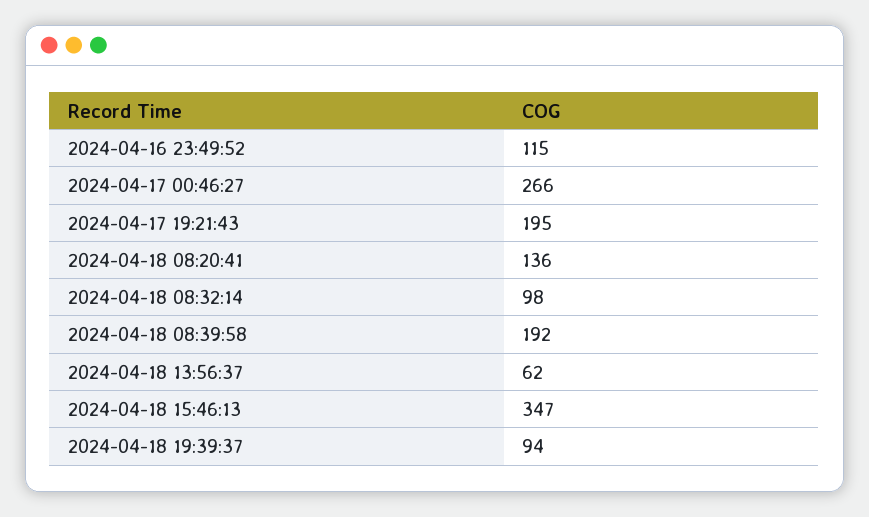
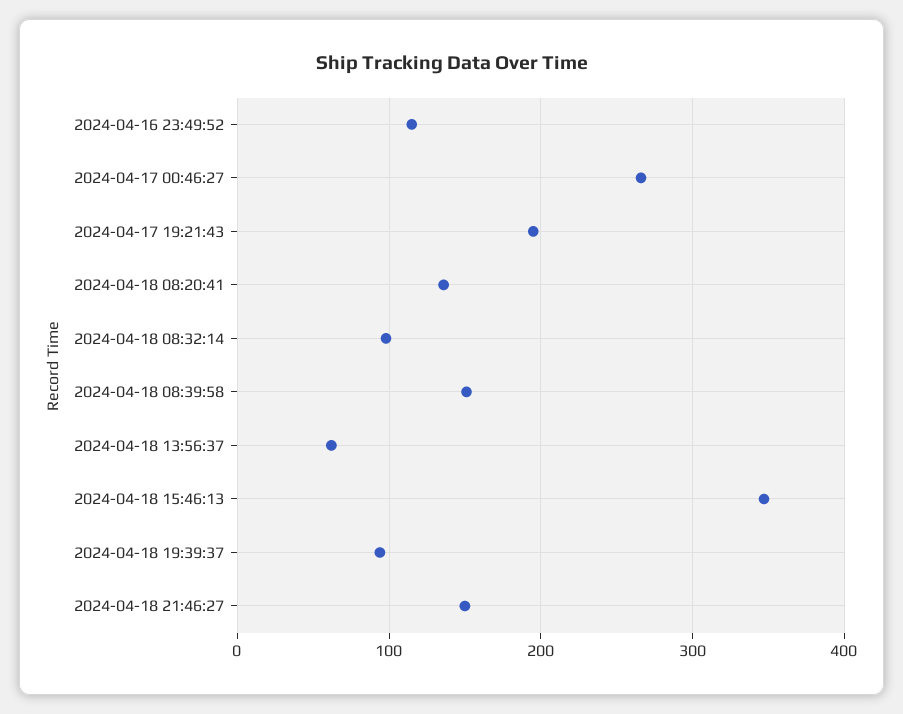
2024-04-18 08:39:58: 192 -> 150
2024-04-18 21:46:27: none -> 150

